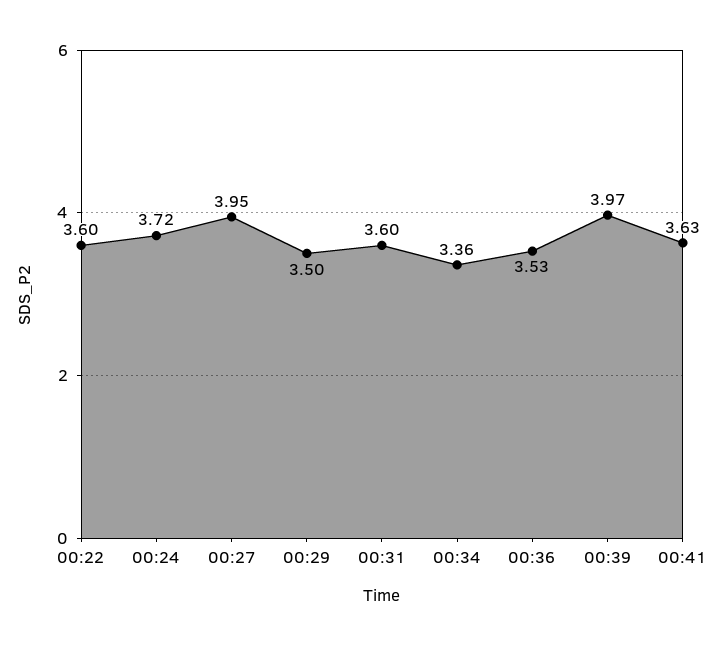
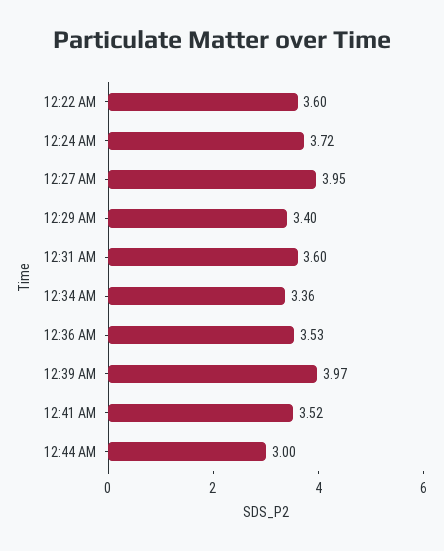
00:29: 3.5 -> 3.4
00:41: 3.63 -> 3.52
12:44 AM: none -> 3

